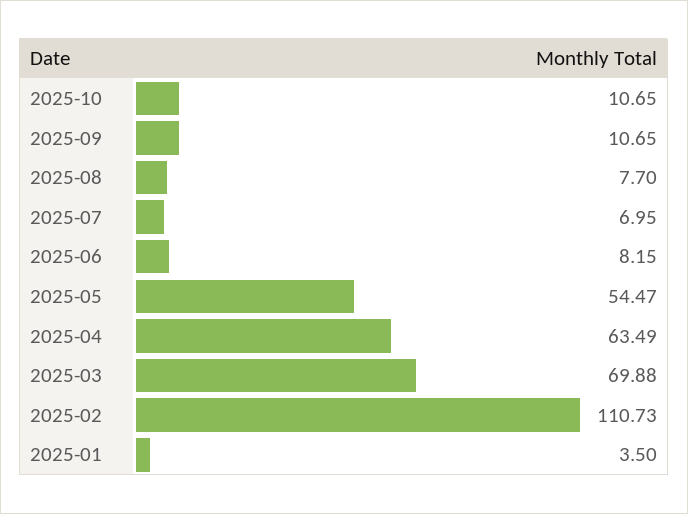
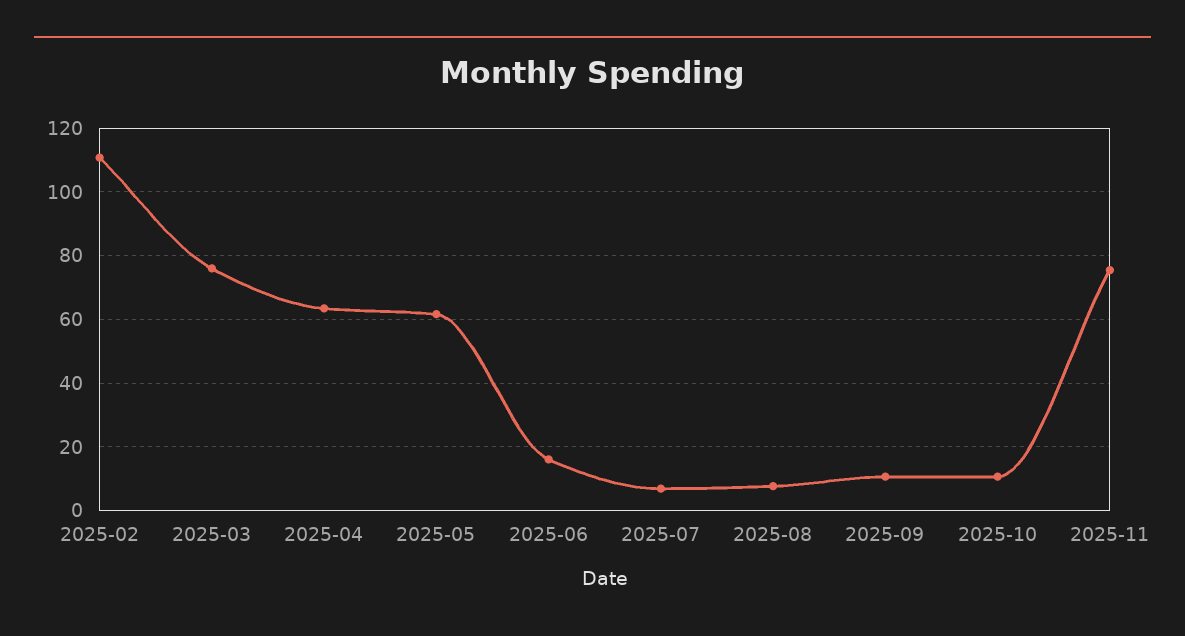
2025-06: 8.15 -> 16
2025-05: 54.47 -> 62
2025-03: 69.88 -> 76
2025-01: 3.5 -> none
2025-11: none -> 76

